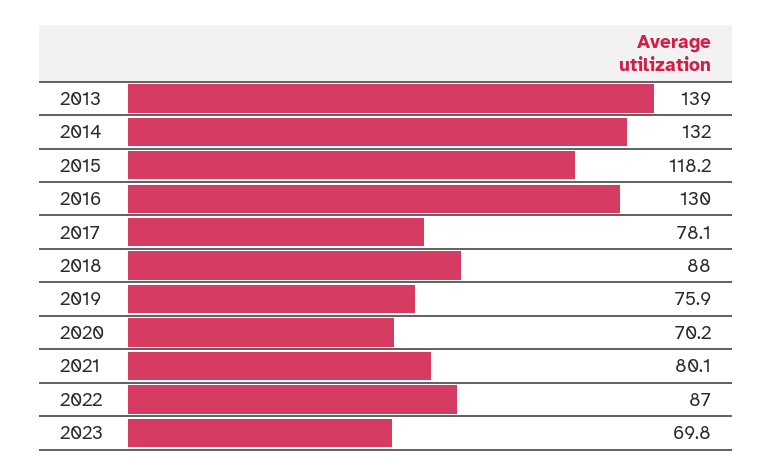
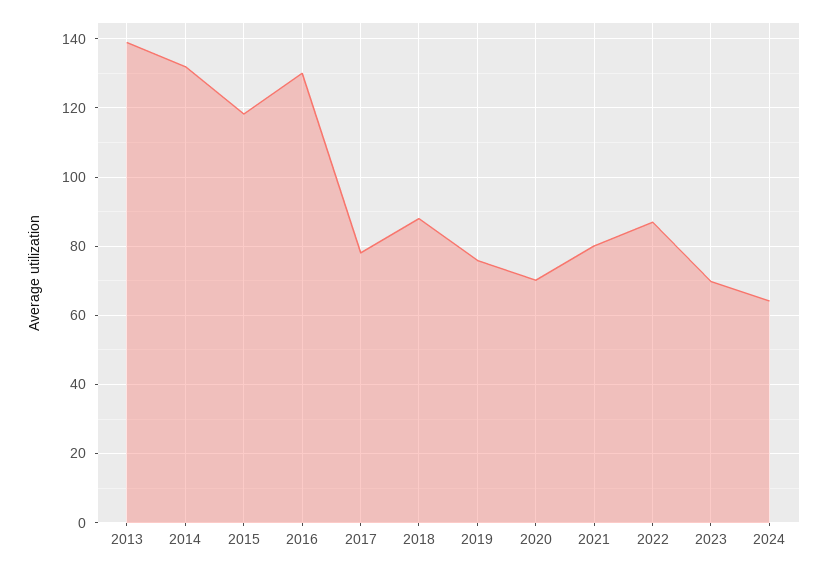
2024: none -> 64

